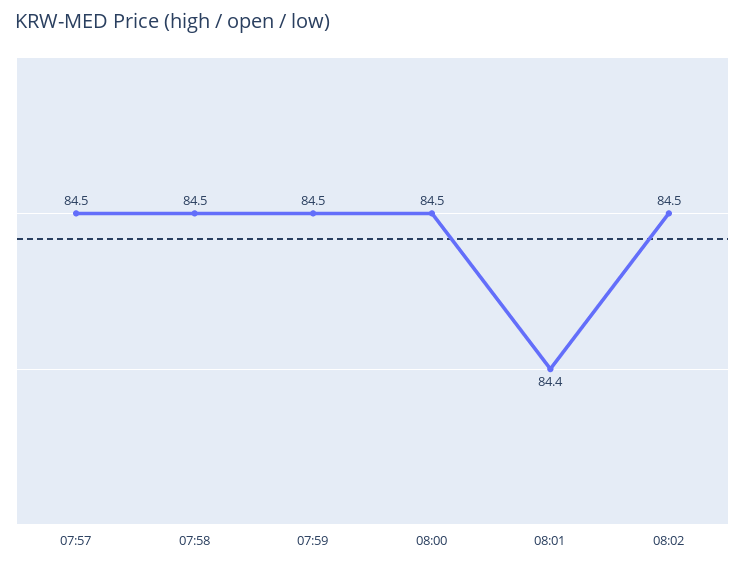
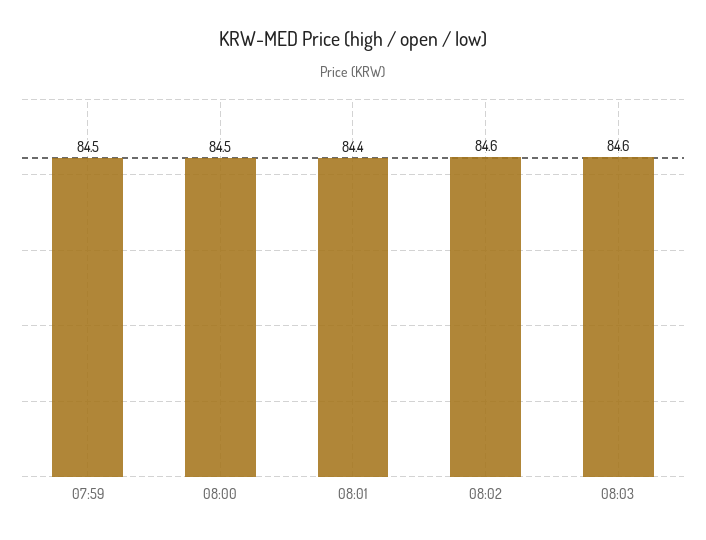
07:57: 84.5 -> none
07:58: 84.5 -> none
08:02: 84.5 -> 84.6
08:03: none -> 84.6

